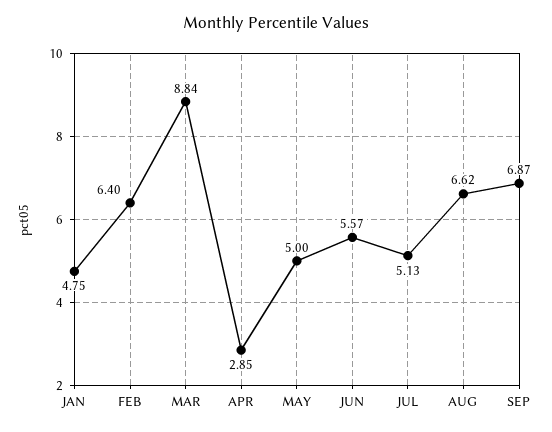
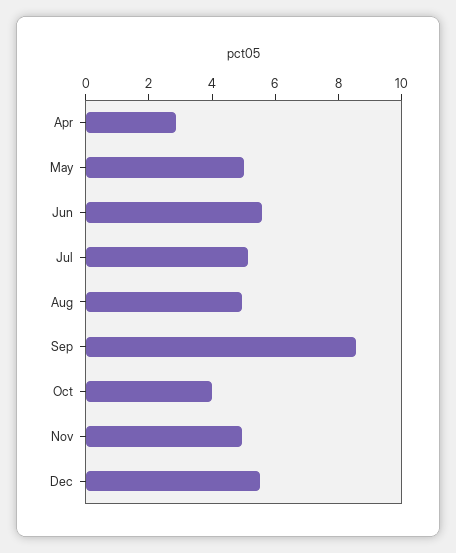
JAN: 4.75 -> none
FEB: 6.4 -> none
MAR: 8.84 -> none
AUG: 6.62 -> 5
SEP: 6.87 -> 8.5
Oct: none -> 4
Nov: none -> 5
Dec: none -> 5.5

